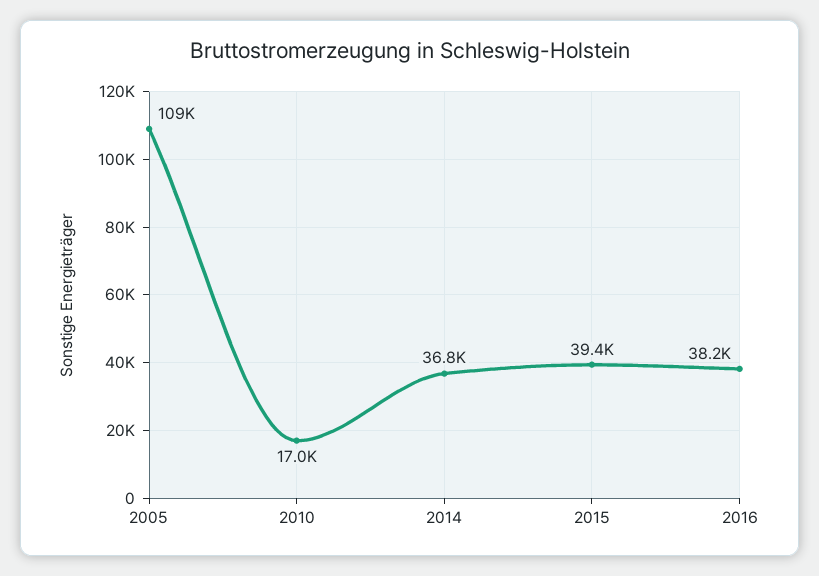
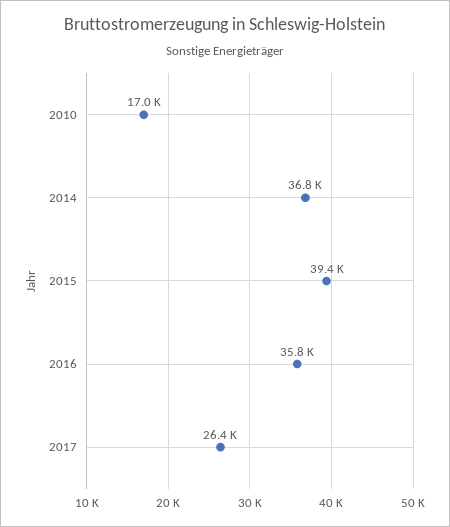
2005: 109000 -> none
2016: 38200 -> 35800
2017: none -> 26400

